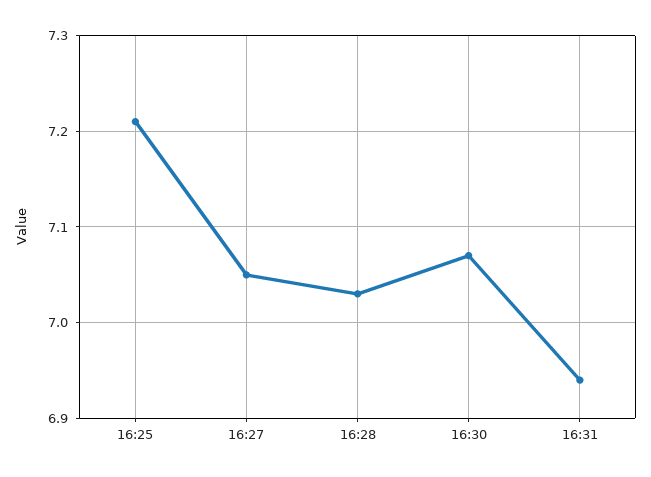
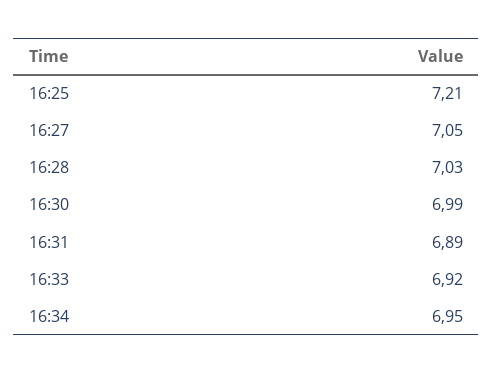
16:30: 7.07 -> 6.99
16:31: 6.94 -> 6.89
16:33: none -> 6.92
16:34: none -> 6.95

